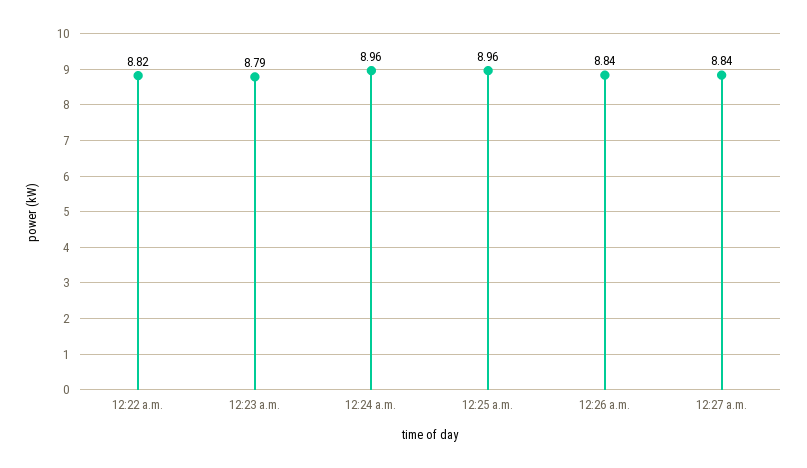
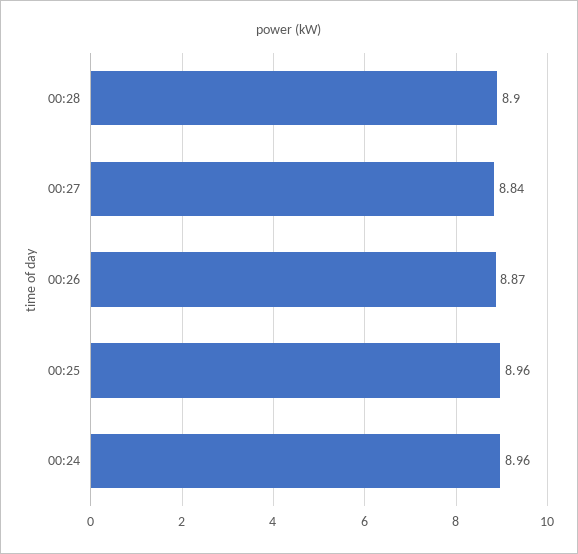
12:22 a.m.: 8.82 -> none
12:23 a.m.: 8.79 -> none
12:26 a.m.: 8.84 -> 8.87
00:28: none -> 8.9

